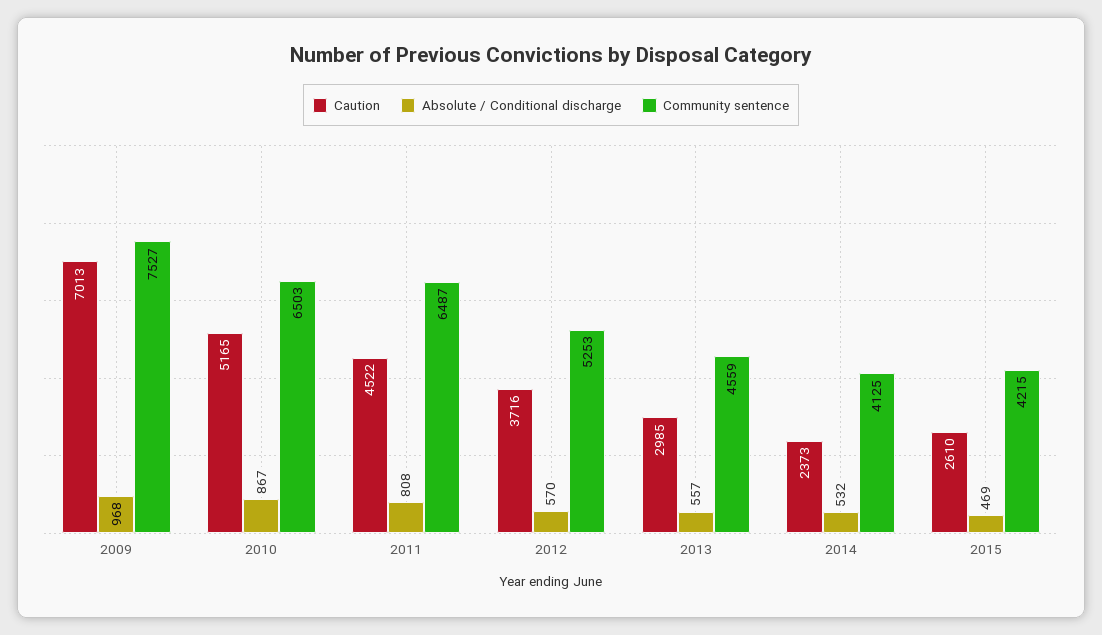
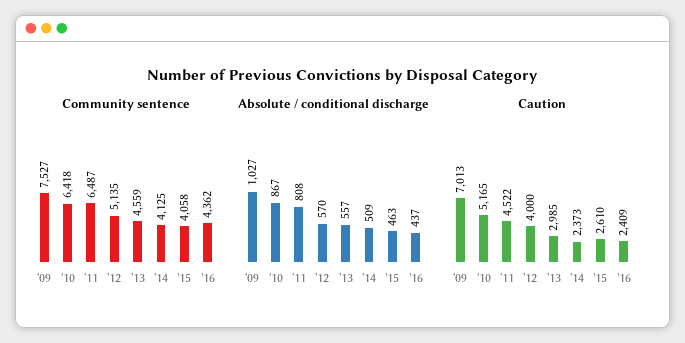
Absolute / Conditional discharge, 2009: 968 -> 1027
Community sentence, 2010: 6503 -> 6418
Caution, 2012: 3716 -> 4000
Community sentence, 2012: 5253 -> 5135
Absolute / Conditional discharge, 2014: 532 -> 509
Absolute / Conditional discharge, 2015: 469 -> 463
Community sentence, 2015: 4215 -> 4058
Community sentence, '16: none -> 4362
Absolute / Conditional discharge, '16: none -> 437
Caution, '16: none -> 2409

